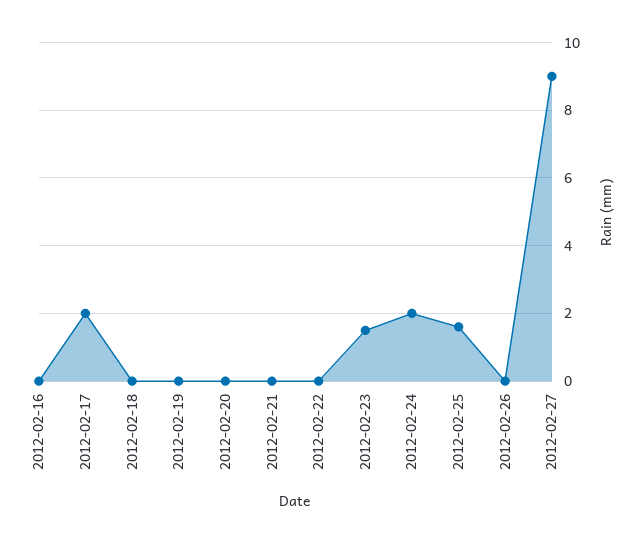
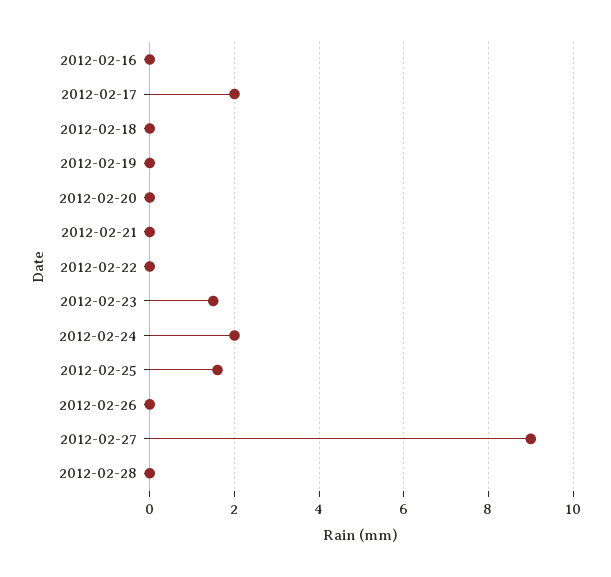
2012-02-28: none -> 0

